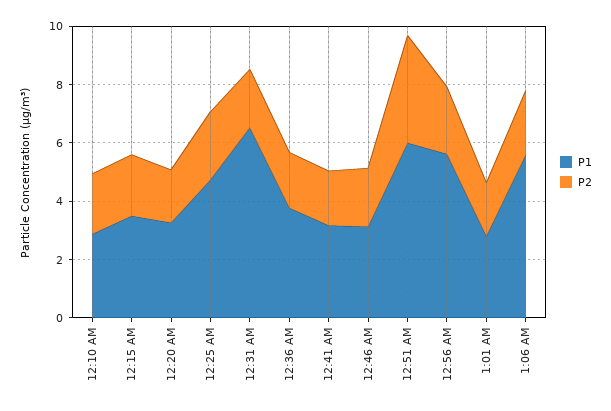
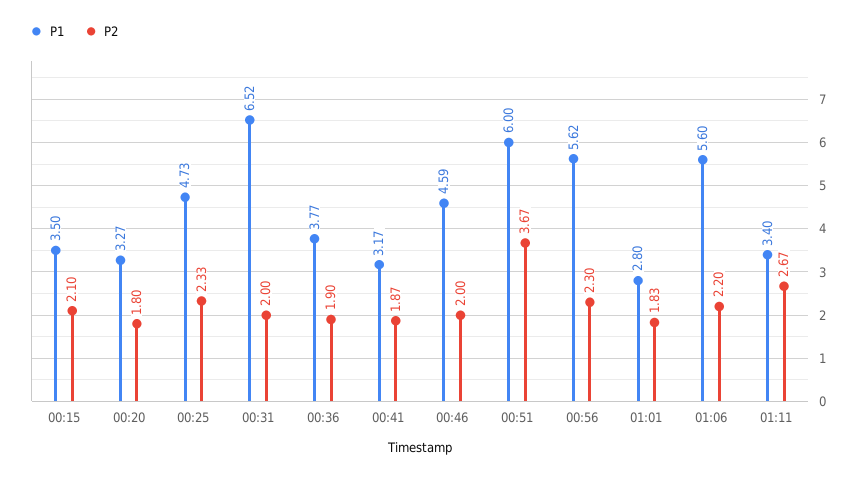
P1, 12:10 AM: 3 -> none
P2, 12:10 AM: 2 -> none
P1, 12:46 AM: 3 -> 4.59
P1, 01:11: none -> 3.4
P2, 01:11: none -> 2.67

